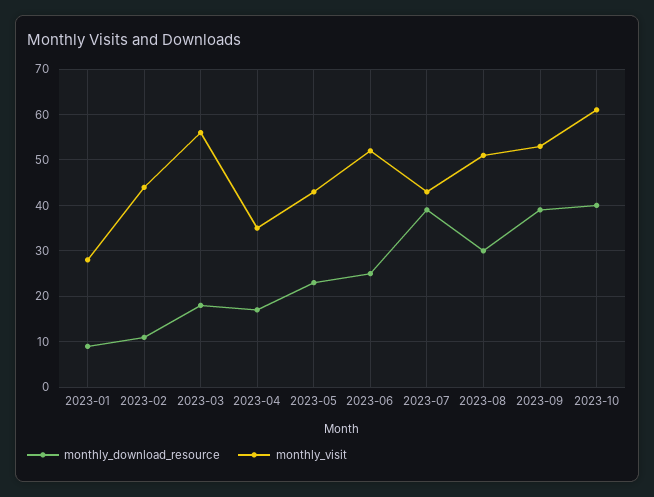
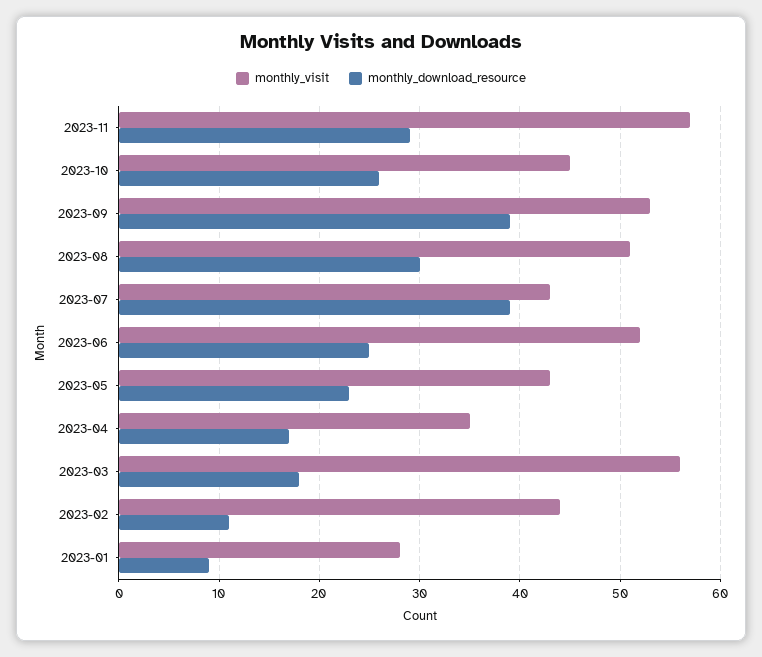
monthly_download_resource, 2023-10: 40 -> 26
monthly_visit, 2023-10: 60 -> 45
monthly_visit, 2023-11: none -> 57
monthly_download_resource, 2023-11: none -> 29

